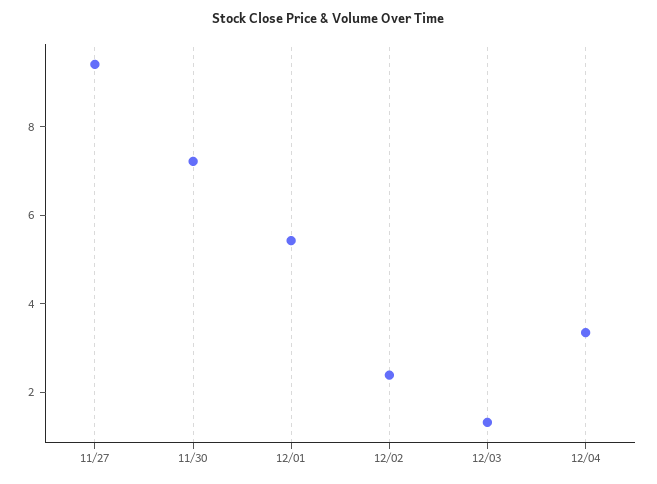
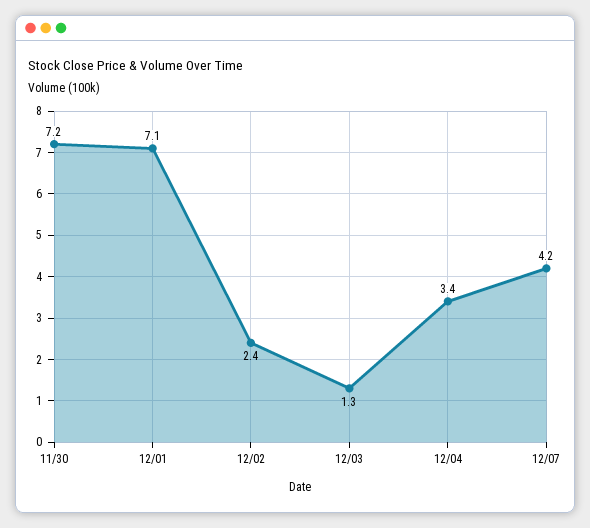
11/27: 9.5 -> none
12/01: 5.5 -> 7.1
12/07: none -> 4.2

